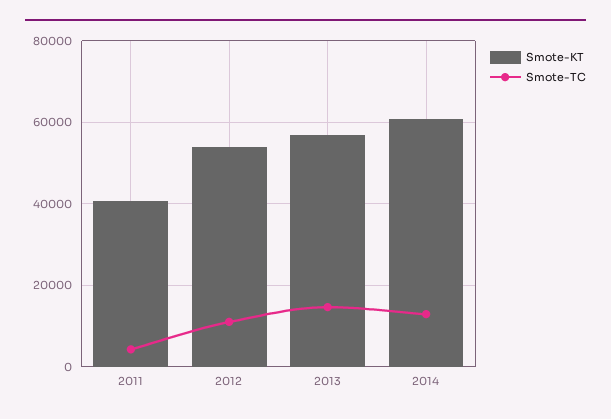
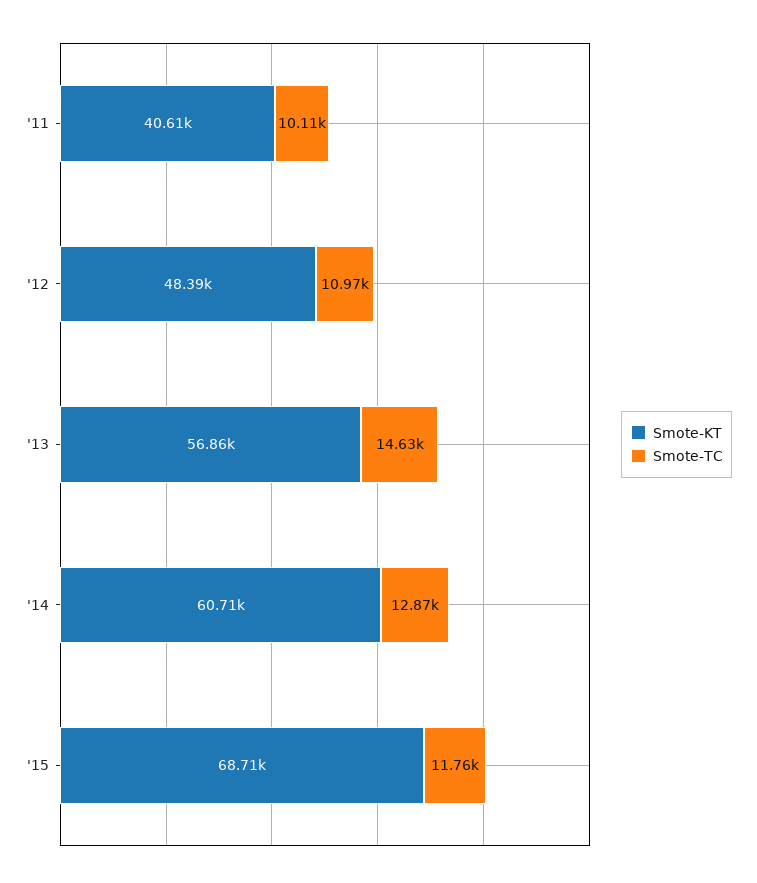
Smote-TC, 2011: 4000 -> 10110
Smote-KT, 2012: 54000 -> 48390
Smote-KT, '15: none -> 68710
Smote-TC, '15: none -> 11760

